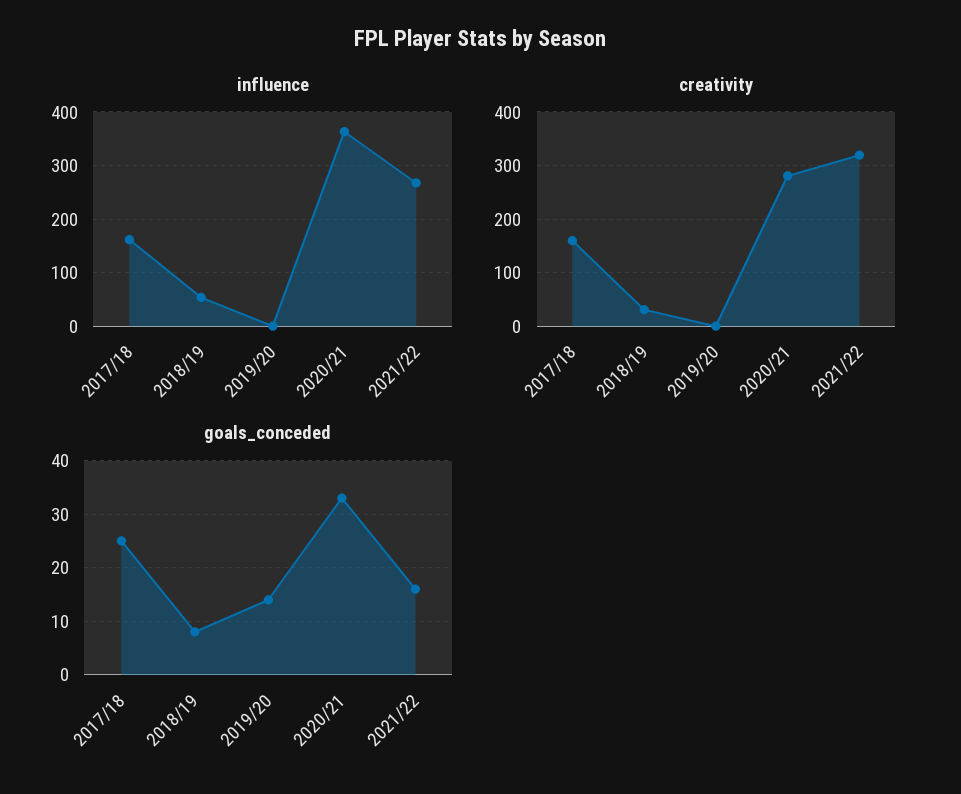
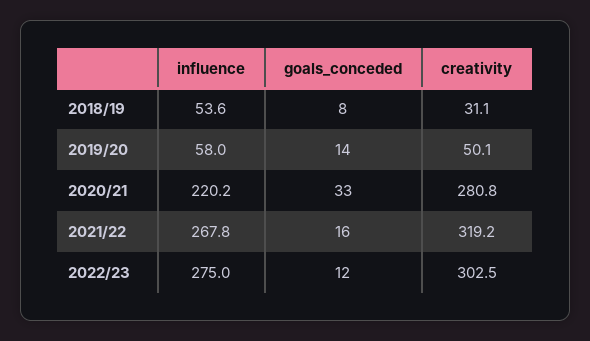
influence, 2017/18: 160 -> none
influence, 2019/20: 0 -> 58
influence, 2020/21: 360 -> 220.2
creativity, 2017/18: 160 -> none
creativity, 2019/20: 0 -> 50.1
goals_conceded, 2017/18: 25 -> none
influence, 2022/23: none -> 275
goals_conceded, 2022/23: none -> 12
creativity, 2022/23: none -> 302.5

